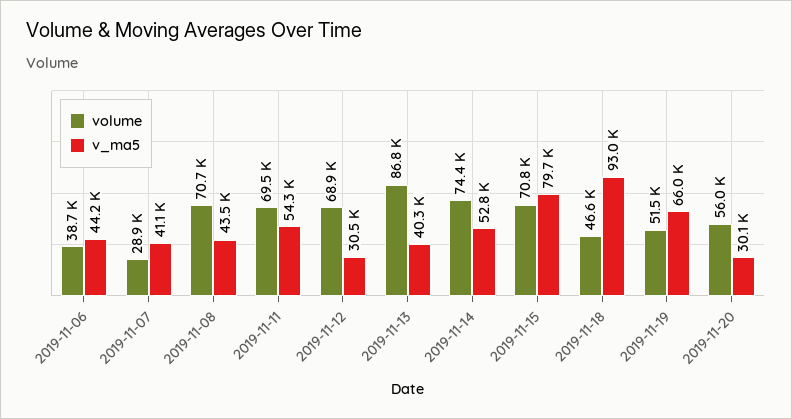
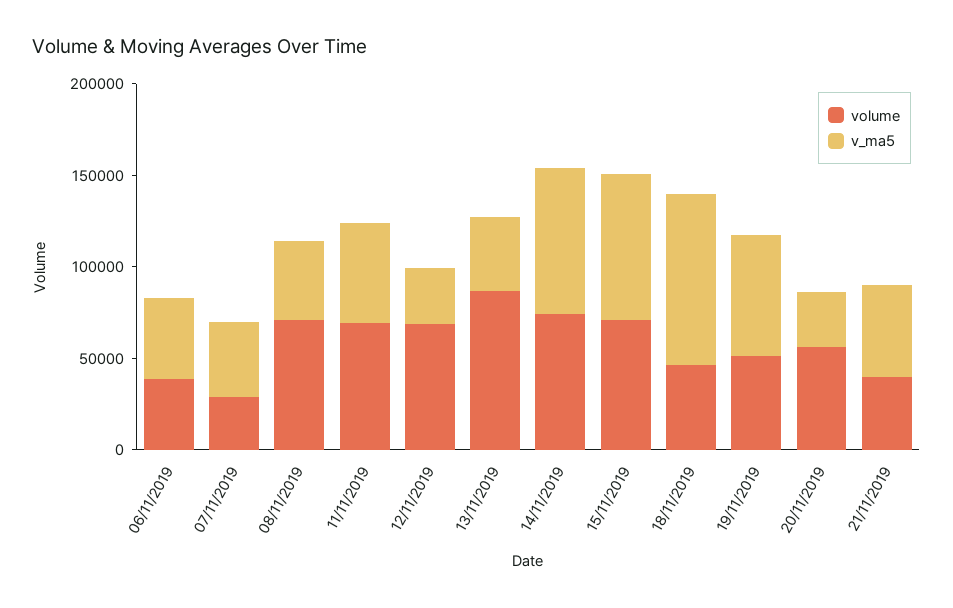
v_ma5, 2019-11-14: 52800 -> 80000
volume, 21/11/2019: none -> 40000
v_ma5, 21/11/2019: none -> 50000

